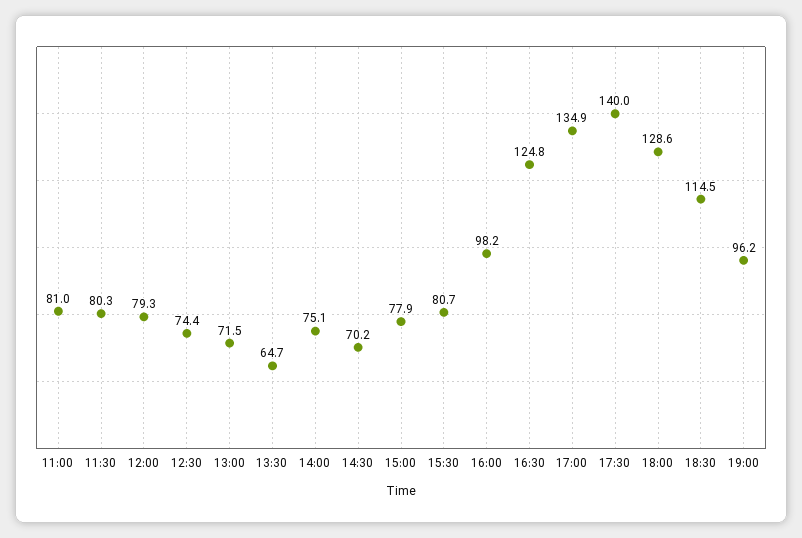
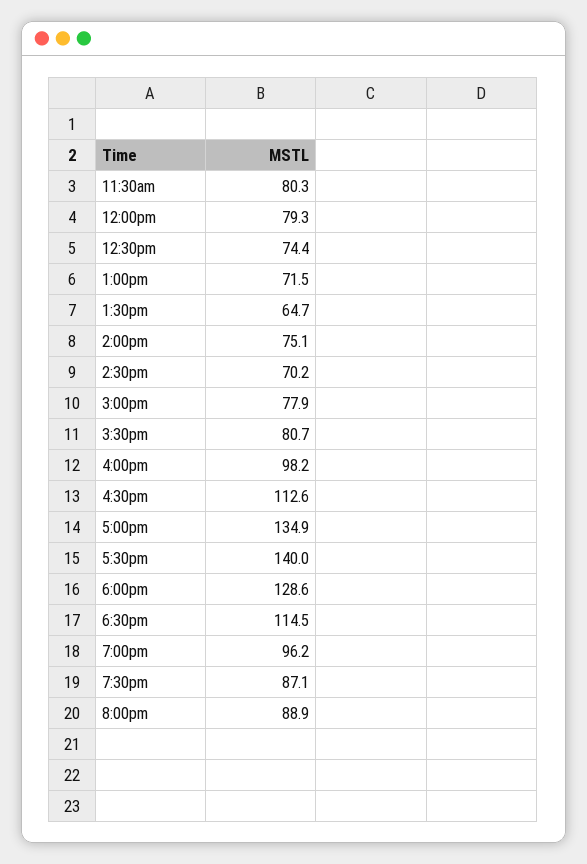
11:00: 81 -> none
16:30: 124.8 -> 112.6
7:30pm: none -> 87.1
8:00pm: none -> 88.9

